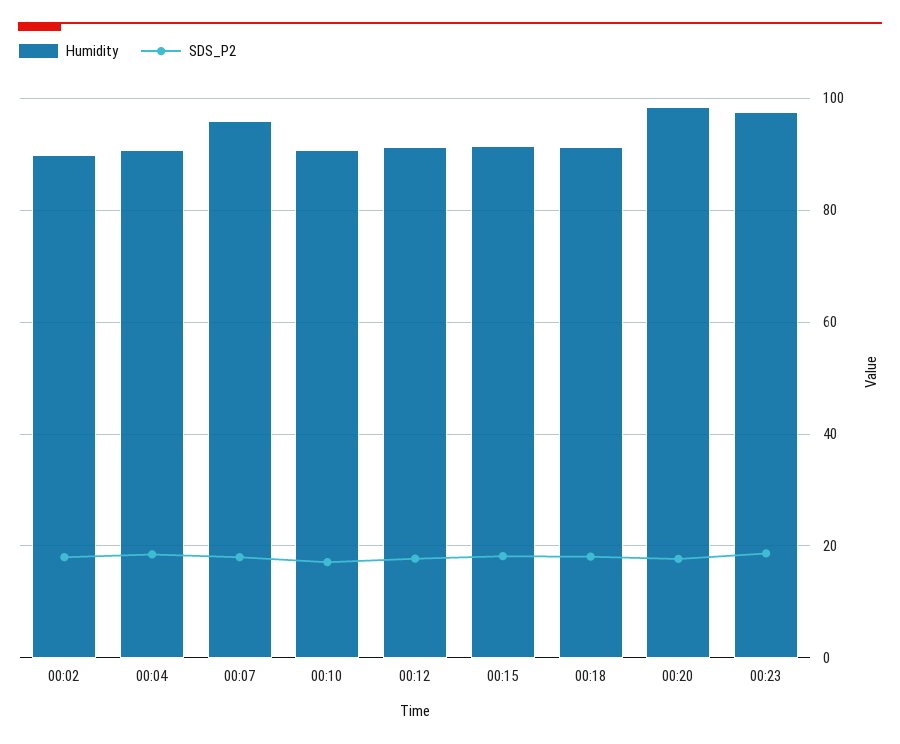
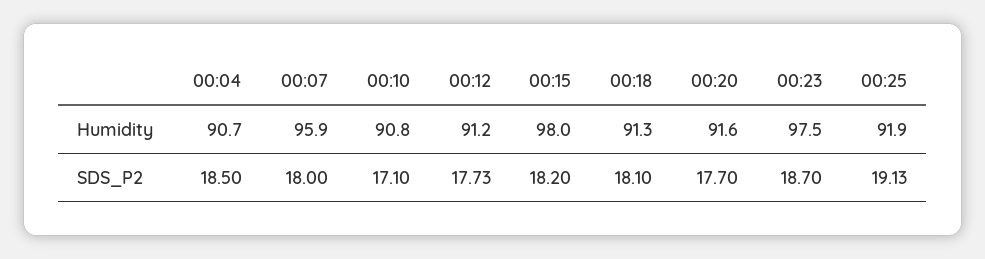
Humidity, 00:02: 90 -> none
SDS_P2, 00:02: 18 -> none
Humidity, 00:15: 92 -> 98
Humidity, 00:20: 98 -> 91.6
Humidity, 00:25: none -> 91.9
SDS_P2, 00:25: none -> 19.13

